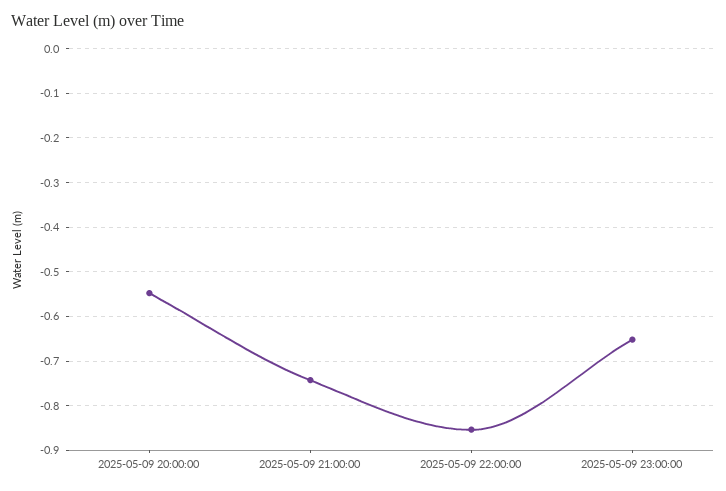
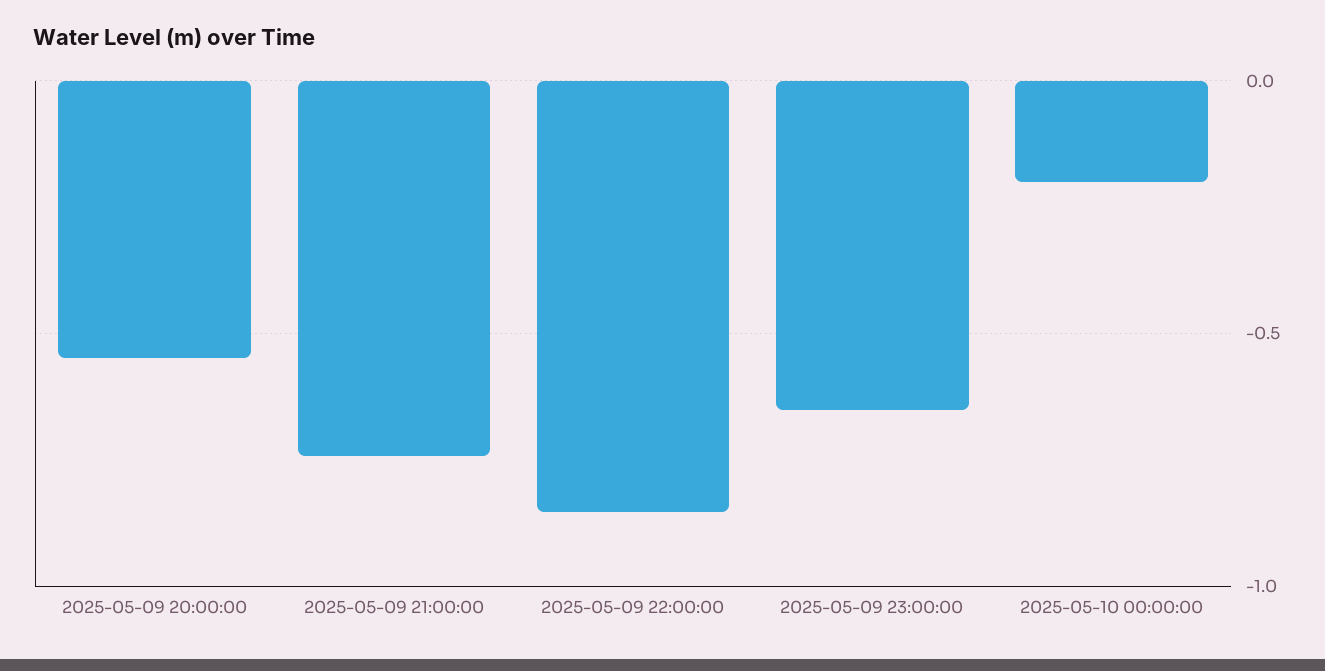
2025-05-10 00:00:00: none -> -0.2

